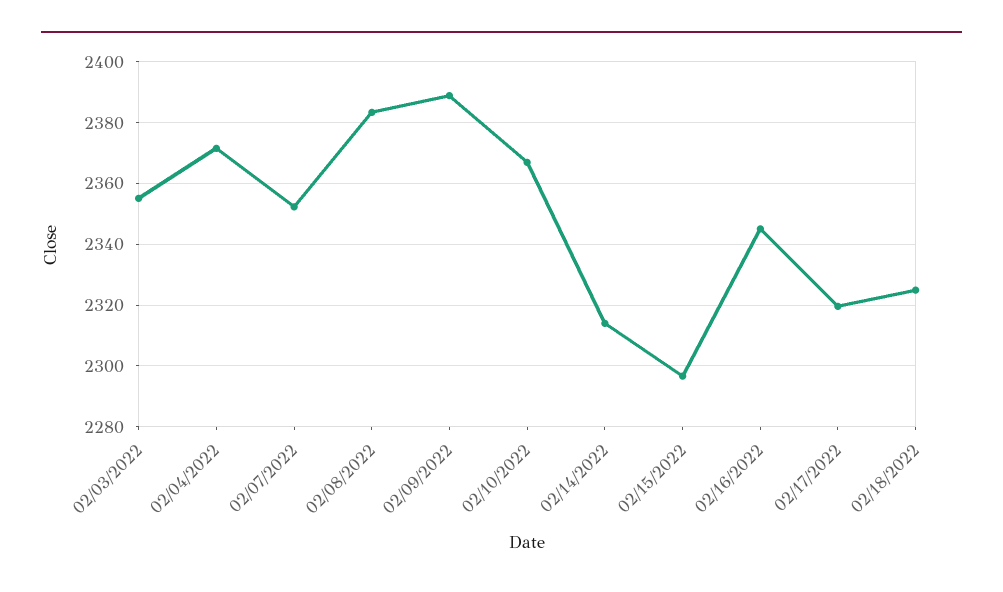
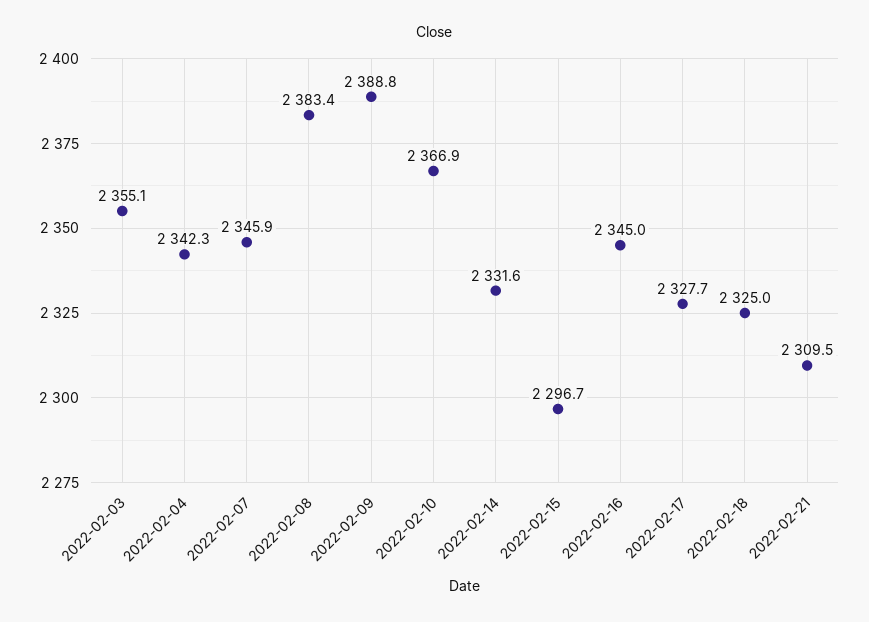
02/04/2022: 2372 -> 2342.3
02/07/2022: 2352 -> 2345.9
02/14/2022: 2314 -> 2331.6
02/17/2022: 2320 -> 2327.7
2022-02-21: none -> 2309.5

